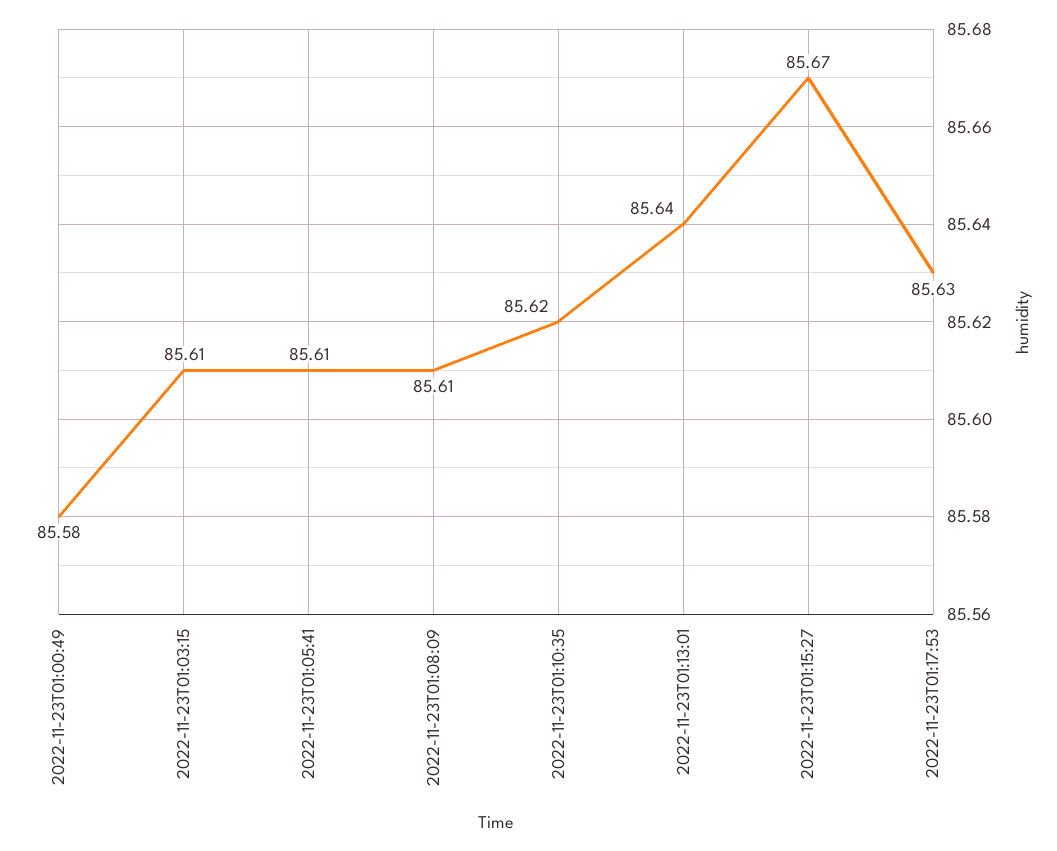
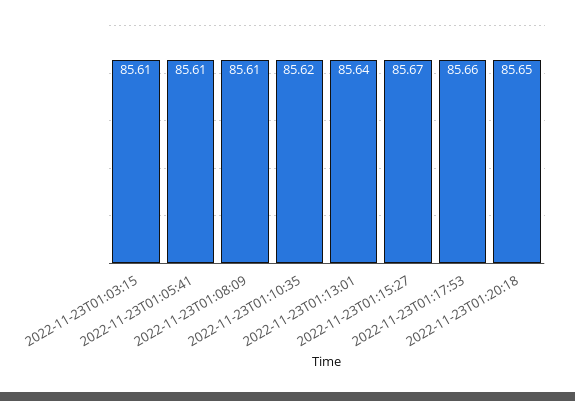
2022-11-23T01:00:49: 85.58 -> none
2022-11-23T01:17:53: 85.63 -> 85.66
2022-11-23T01:20:18: none -> 85.65

